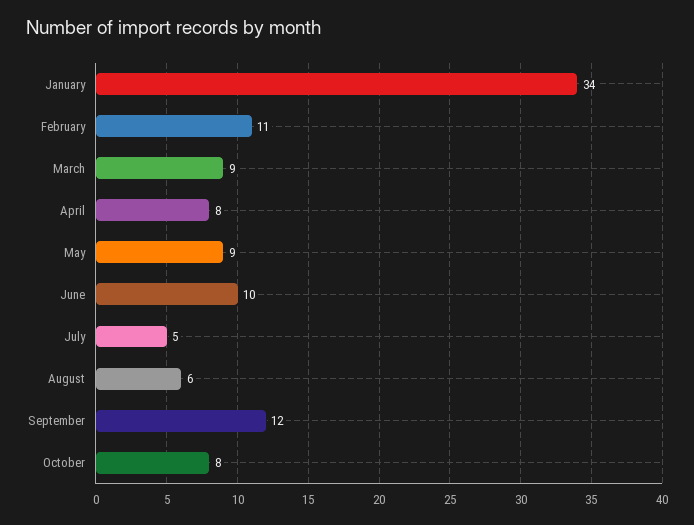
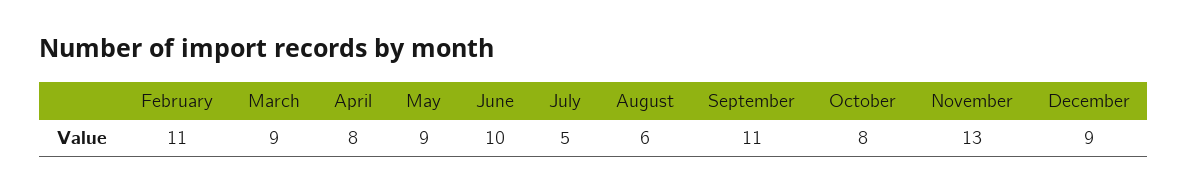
January: 34 -> none
September: 12 -> 11
November: none -> 13
December: none -> 9

